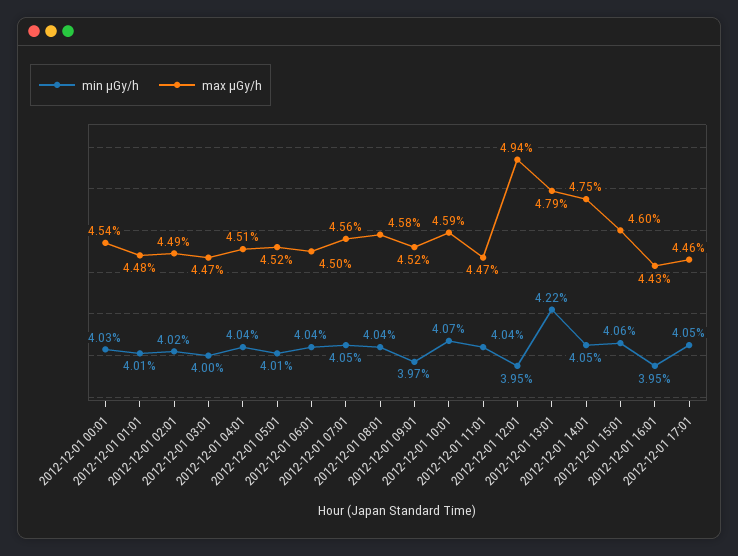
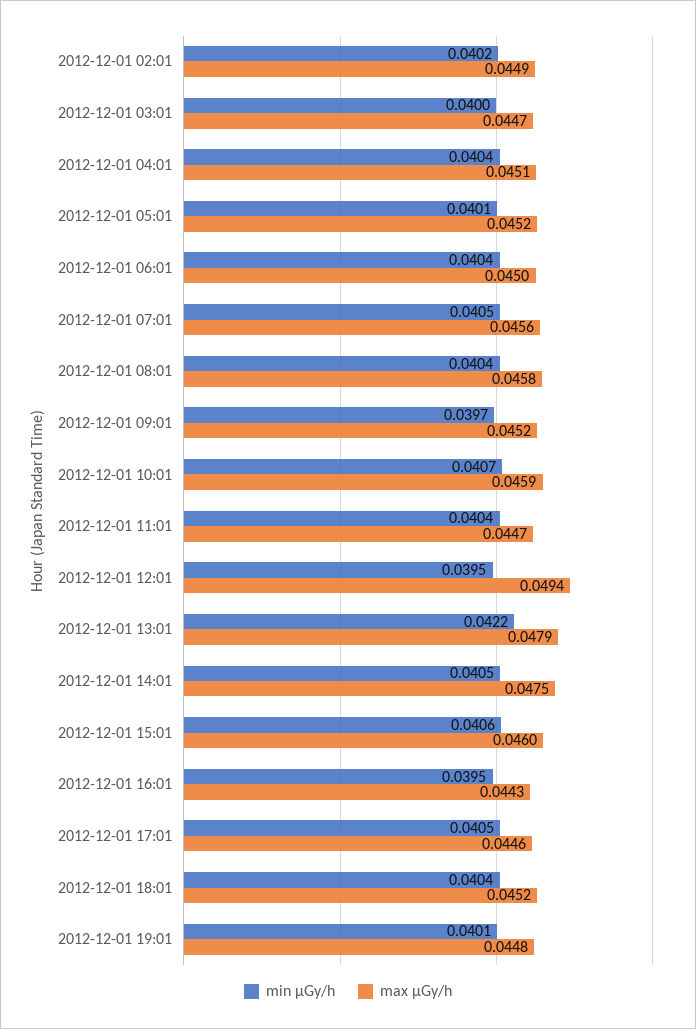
min μGy/h, 2012-12-01 00:01: 0.0403 -> none
max μGy/h, 2012-12-01 00:01: 0.0454 -> none
min μGy/h, 2012-12-01 01:01: 0.0401 -> none
max μGy/h, 2012-12-01 01:01: 0.0448 -> none
min μGy/h, 2012-12-01 18:01: none -> 0.0404
max μGy/h, 2012-12-01 18:01: none -> 0.0452
min μGy/h, 2012-12-01 19:01: none -> 0.0401
max μGy/h, 2012-12-01 19:01: none -> 0.0448

